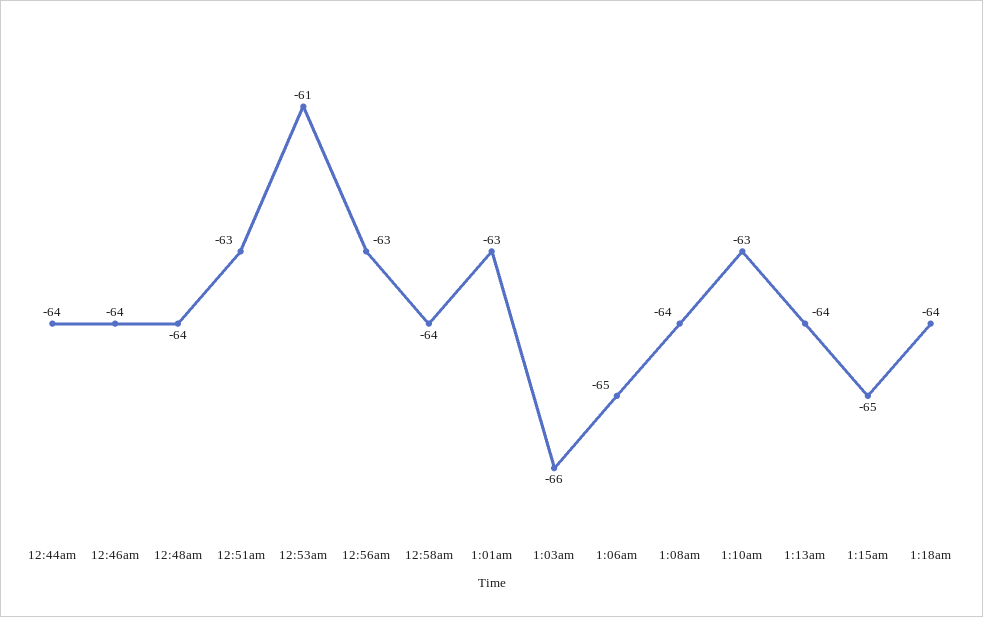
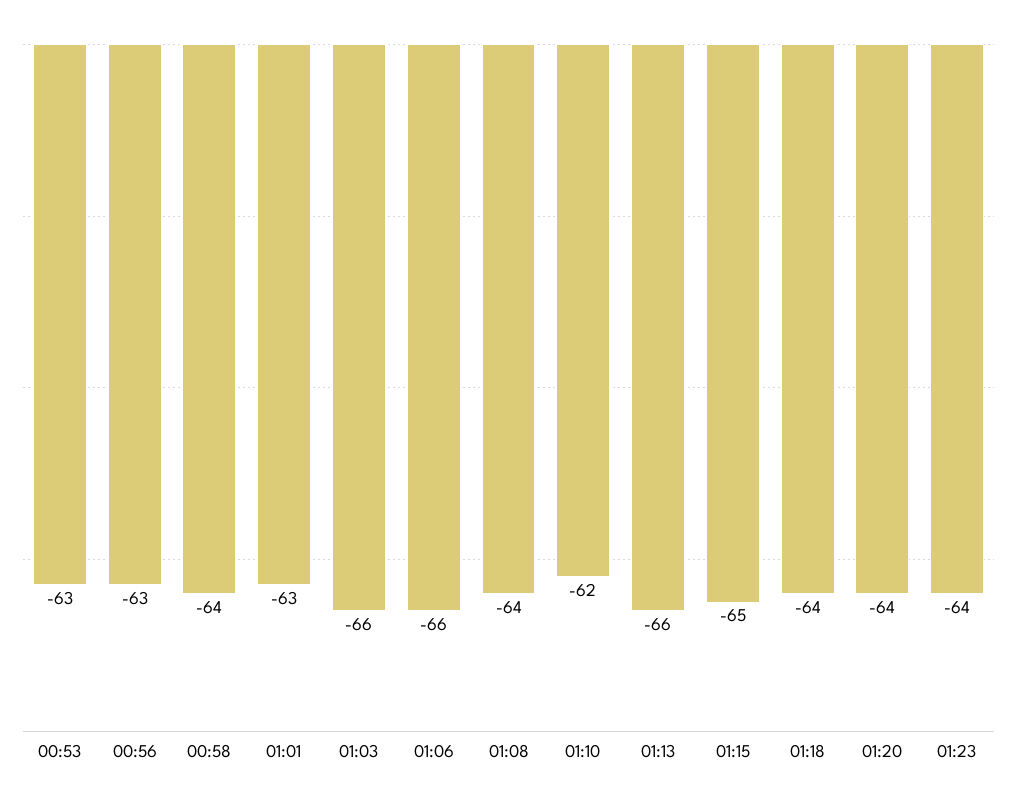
12:44am: -64 -> none
12:46am: -64 -> none
12:48am: -64 -> none
12:51am: -63 -> none
12:53am: -61 -> -63
1:06am: -65 -> -66
1:10am: -63 -> -62
1:13am: -64 -> -66
01:20: none -> -64
01:23: none -> -64

